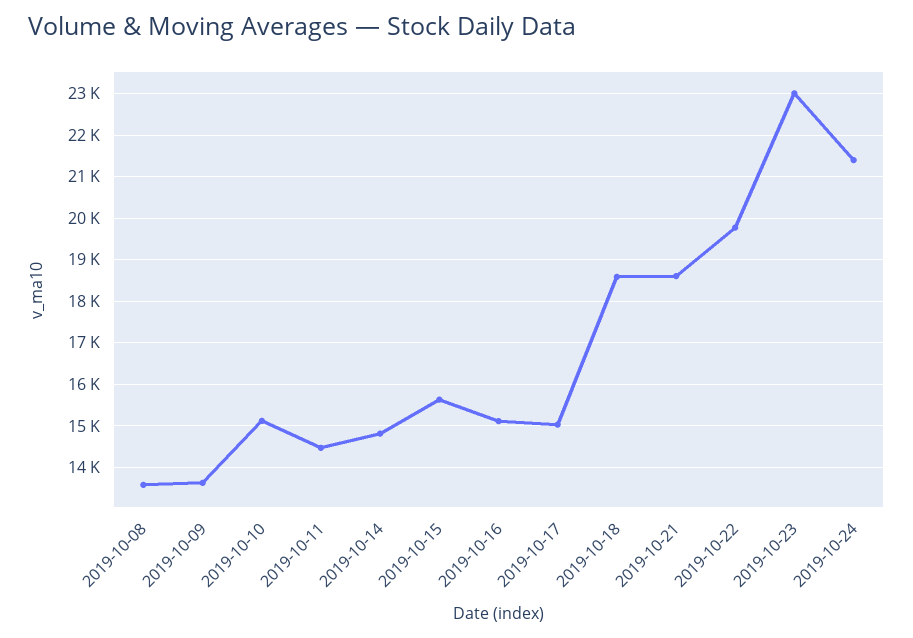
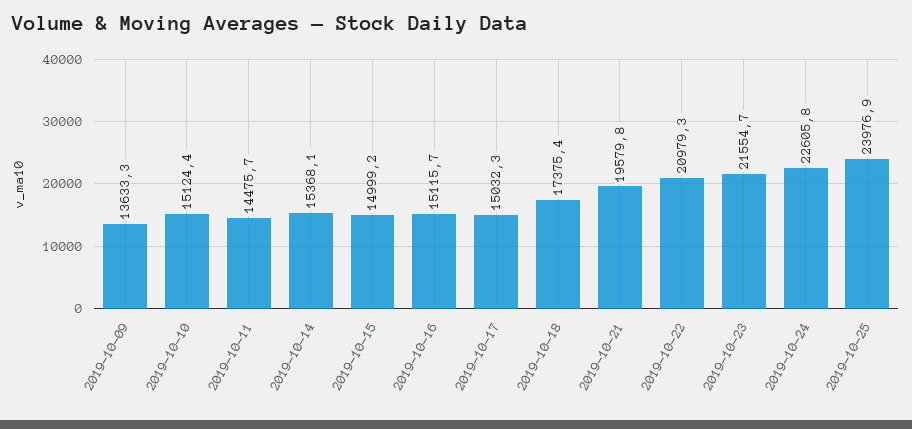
2019-10-08: 13600 -> none
2019-10-14: 14800 -> 15368.1
2019-10-15: 15600 -> 14999.2
2019-10-18: 18600 -> 17375.4
2019-10-21: 18600 -> 19579.8
2019-10-22: 19800 -> 20979.3
2019-10-23: 23000 -> 21554.7
2019-10-24: 21400 -> 22605.8
2019-10-25: none -> 23976.9

